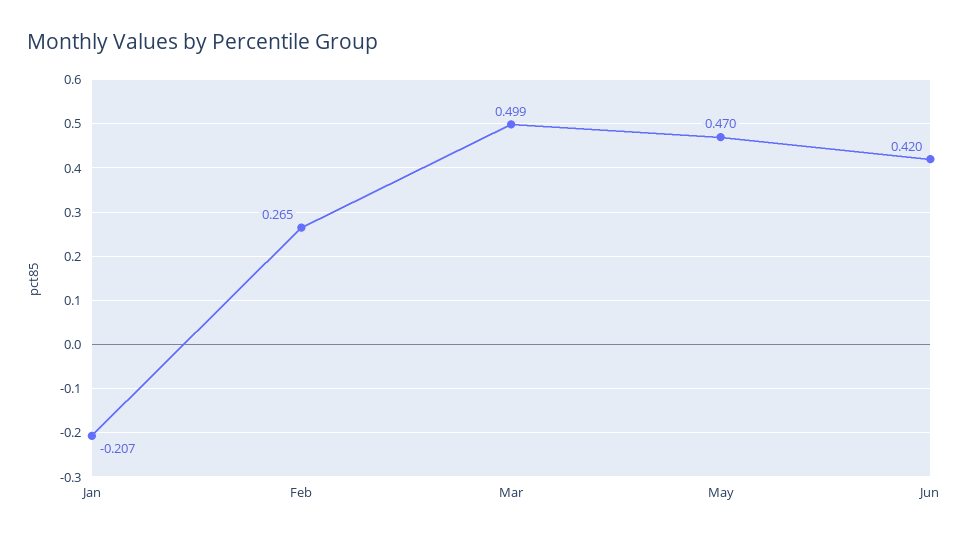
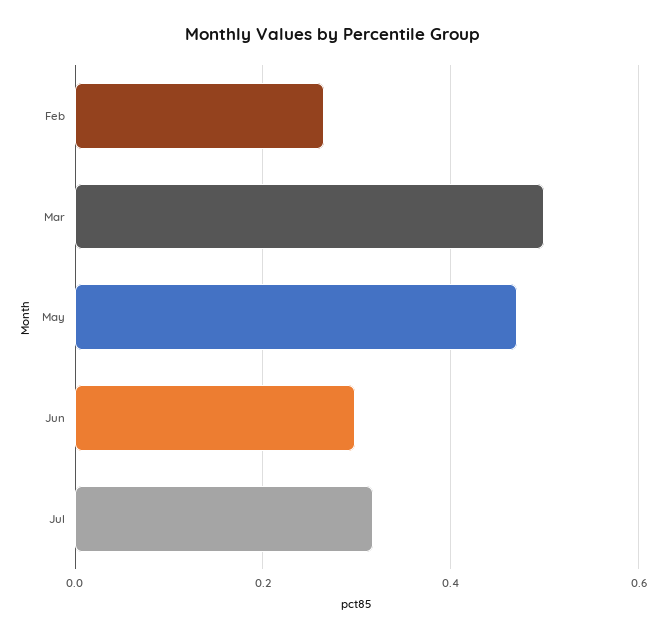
Jan: -0.207 -> none
Jun: 0.42 -> 0.3
Jul: none -> 0.32

